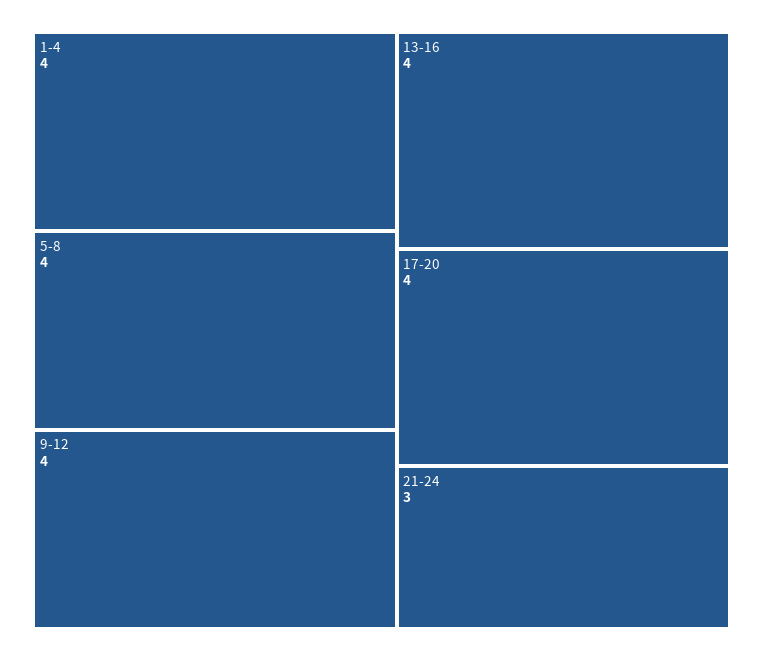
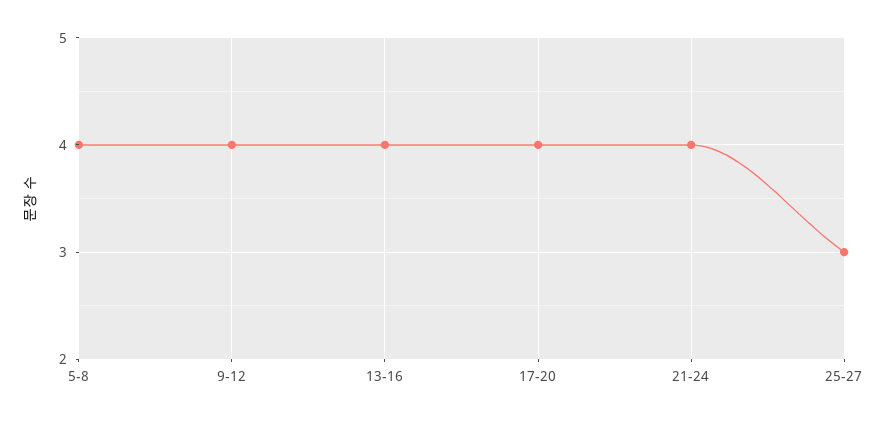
1-4: 4 -> none
21-24: 3 -> 4
25-27: none -> 3

